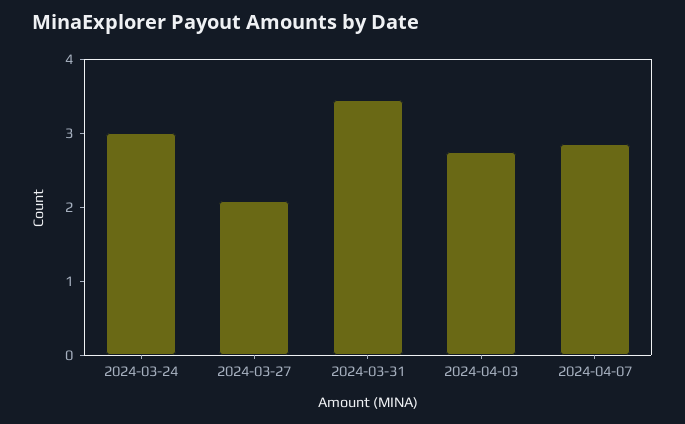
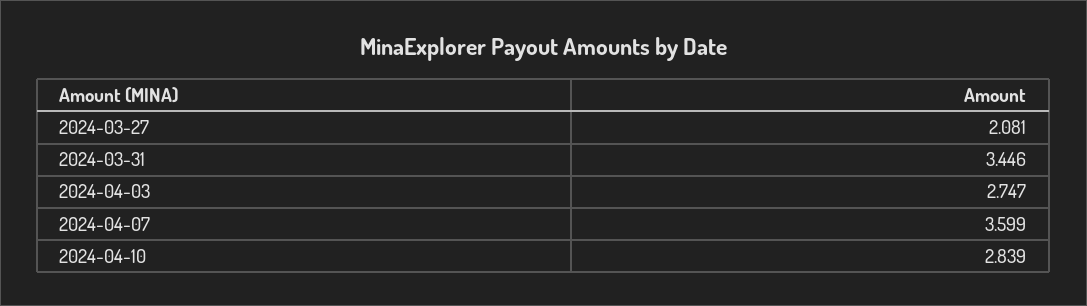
2024-03-24: 3 -> none
2024-04-07: 2.8 -> 3.599
2024-04-10: none -> 2.839

